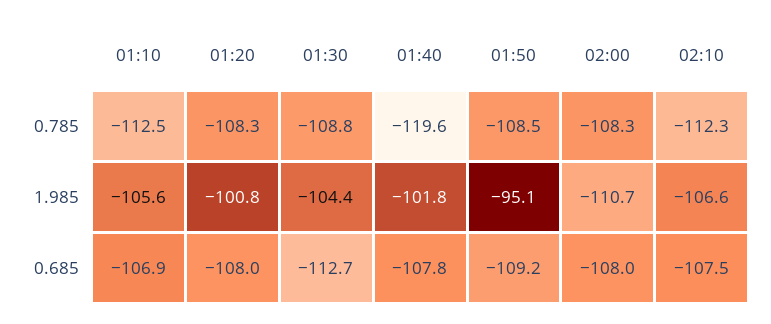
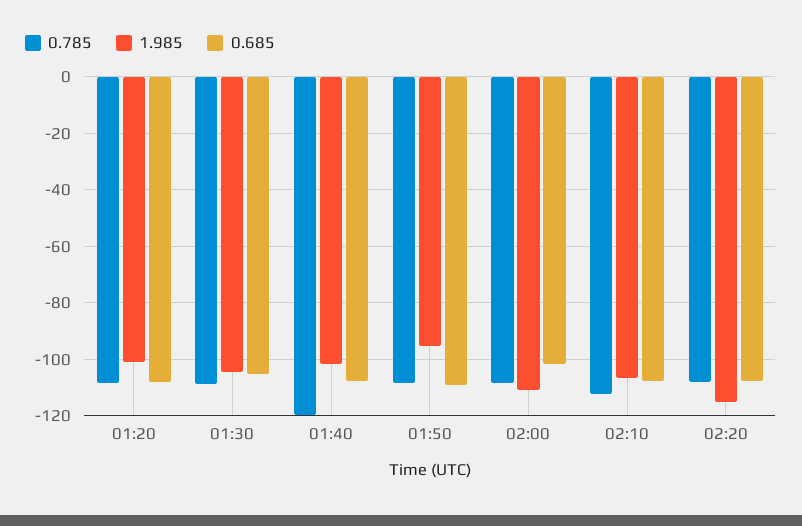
0.785, 01:10: -112.5 -> none
1.985, 01:10: -105.6 -> none
0.685, 01:10: -106.9 -> none
0.685, 01:30: -112.7 -> -105
0.685, 02:00: -108 -> -102.5
0.785, 02:20: none -> -107.5
1.985, 02:20: none -> -115
0.685, 02:20: none -> -107.5

